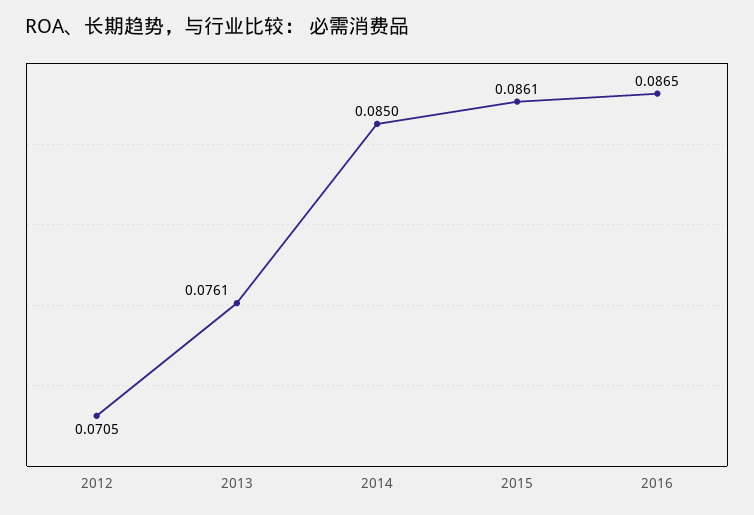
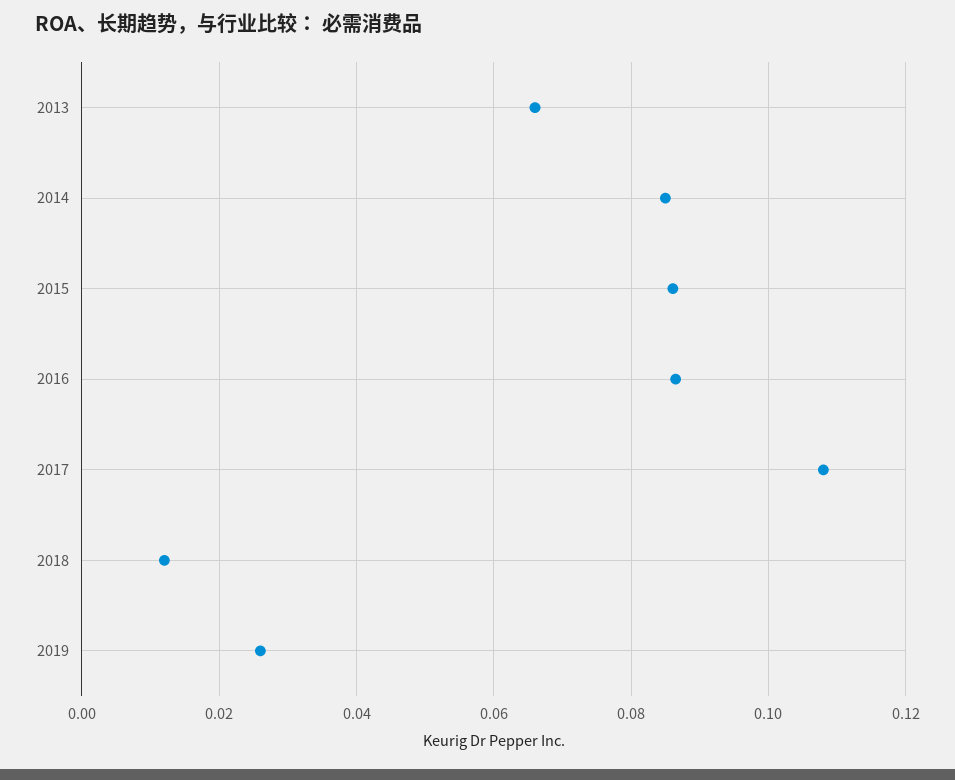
2012: 0.0705 -> none
2013: 0.0761 -> 0.066
2017: none -> 0.108
2018: none -> 0.012
2019: none -> 0.026

